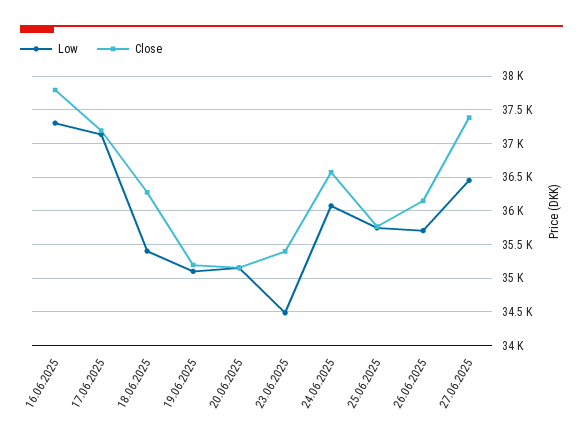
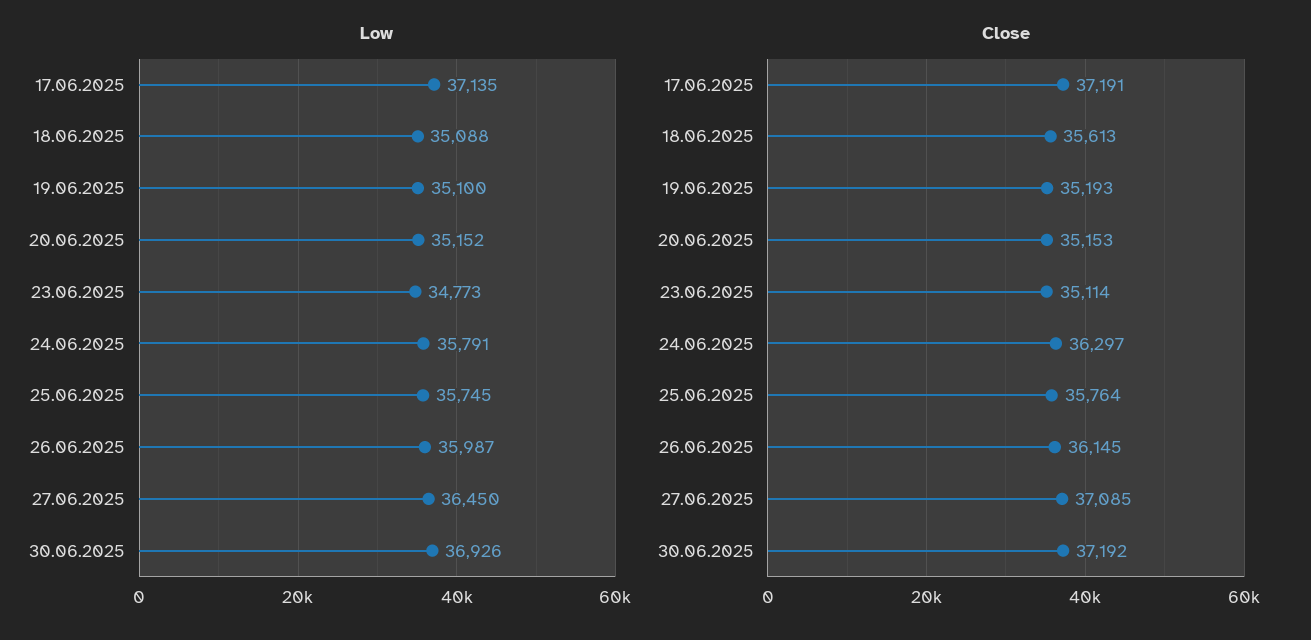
Low, 16.06.2025: 37300 -> none
Close, 16.06.2025: 37800 -> none
Low, 18.06.2025: 35400 -> 35088
Close, 18.06.2025: 36300 -> 35613
Low, 23.06.2025: 34500 -> 34773
Close, 23.06.2025: 35400 -> 35114
Low, 24.06.2025: 36100 -> 35791
Close, 24.06.2025: 36600 -> 36297
Low, 26.06.2025: 35700 -> 35987
Close, 27.06.2025: 37400 -> 37085
Low, 30.06.2025: none -> 36926
Close, 30.06.2025: none -> 37192

